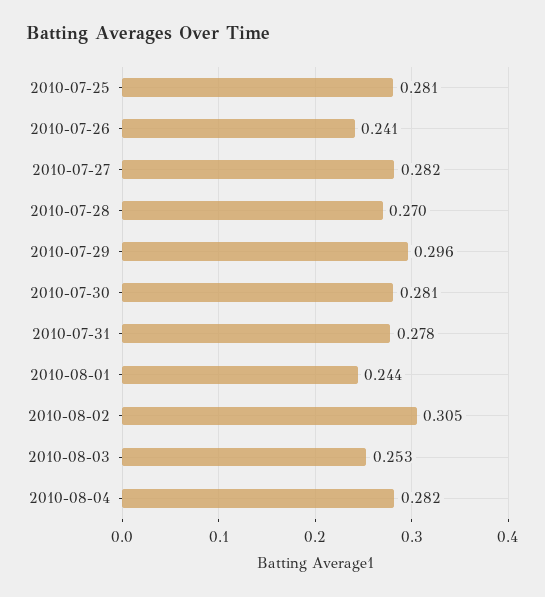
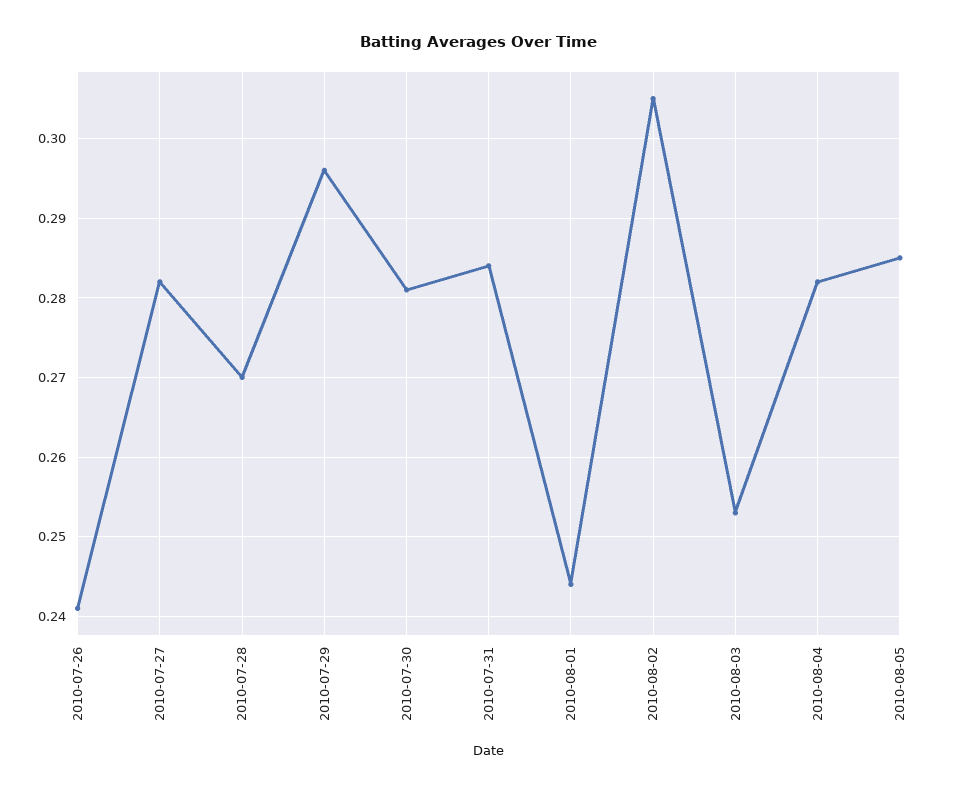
2010-07-25: 0.281 -> none
2010-07-31: 0.278 -> 0.284
2010-08-05: none -> 0.285

